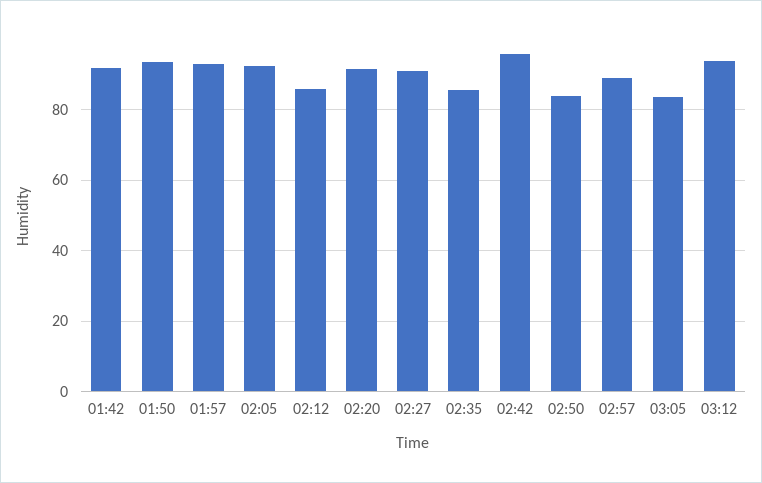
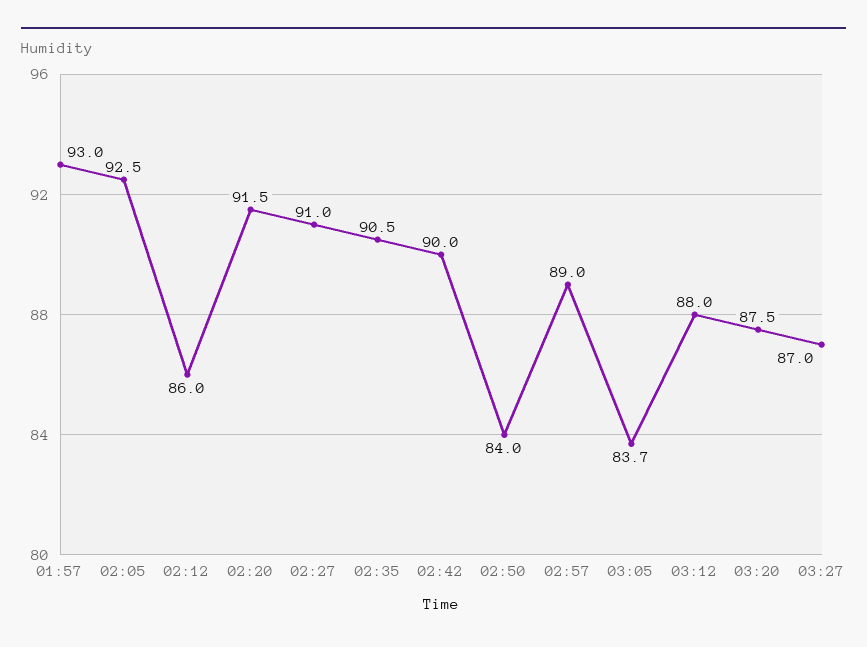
01:42: 92 -> none
01:50: 94 -> none
02:35: 86 -> 90.5
02:42: 96 -> 90
03:12: 94 -> 88
03:20: none -> 87.5
03:27: none -> 87

